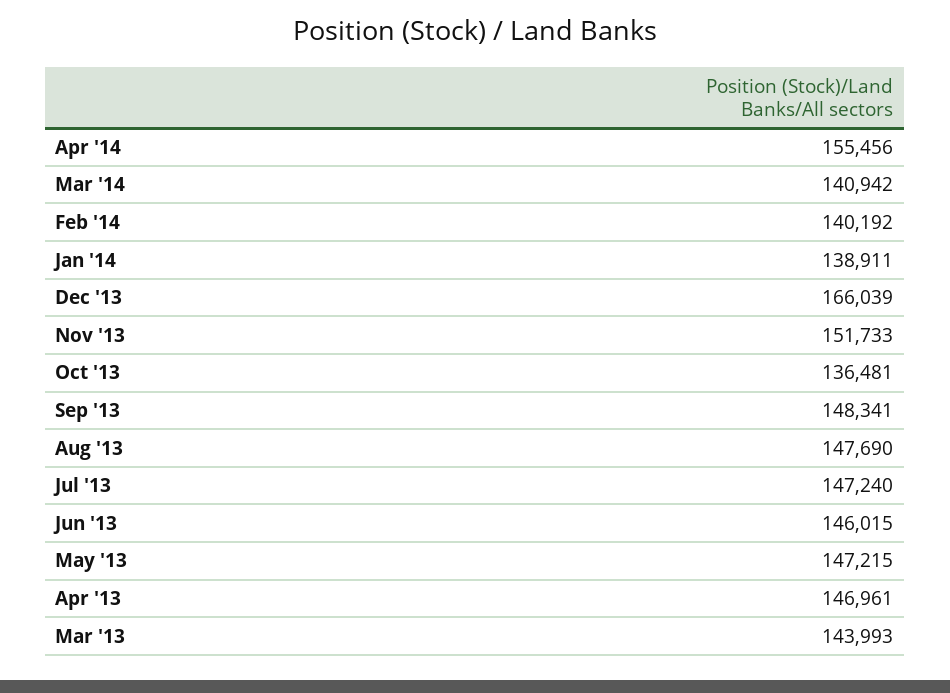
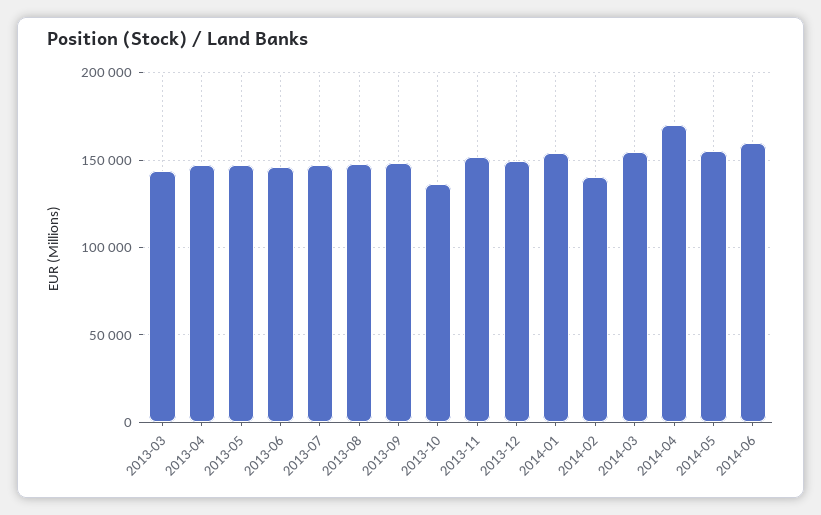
Apr '14: 155456 -> 170000
Mar '14: 140942 -> 155000
Jan '14: 138911 -> 155000
Dec '13: 166039 -> 150000
2014-05: none -> 155000
2014-06: none -> 160000

